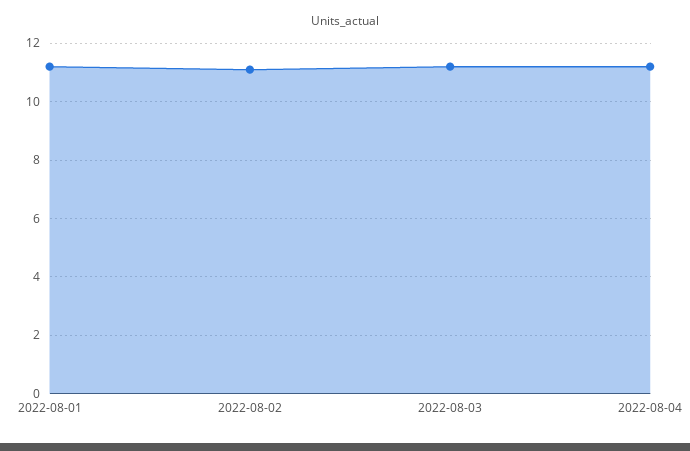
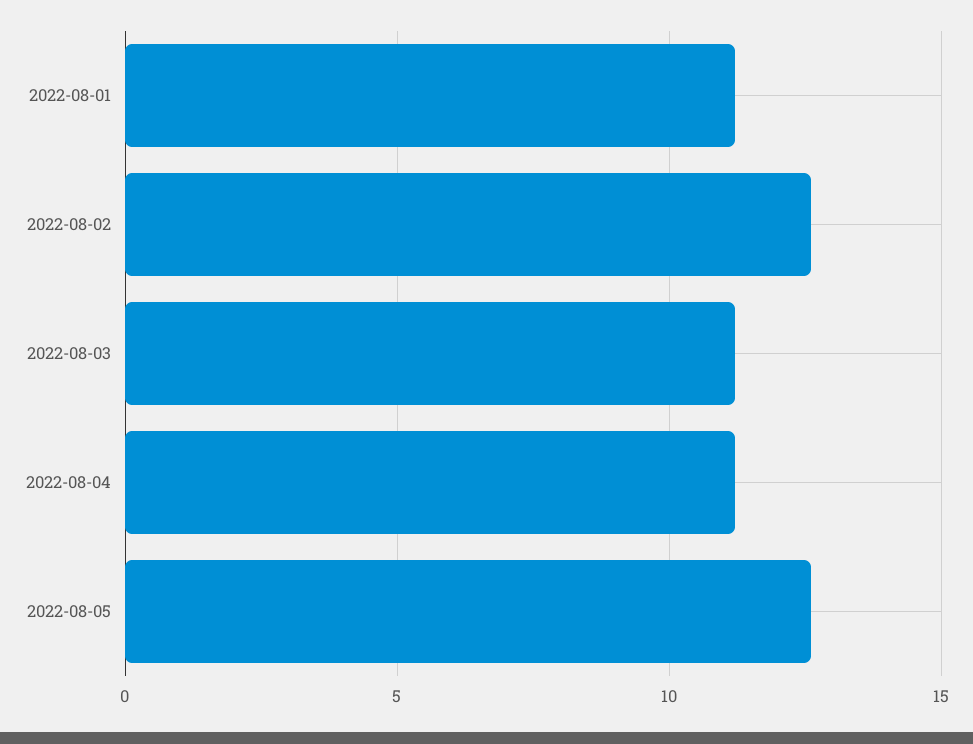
2022-08-02: 11 -> 12.5
2022-08-05: none -> 12.5

